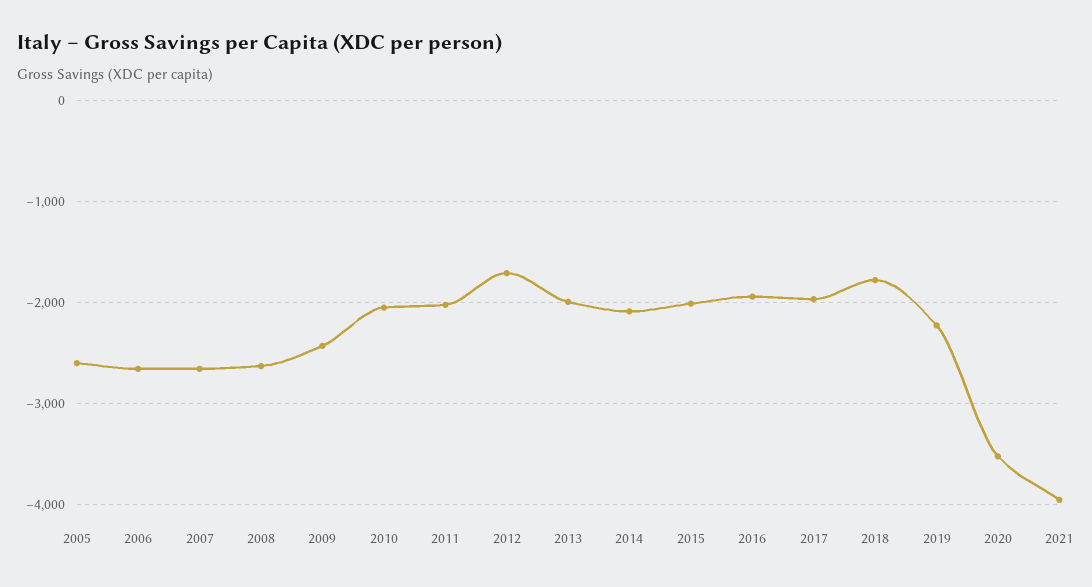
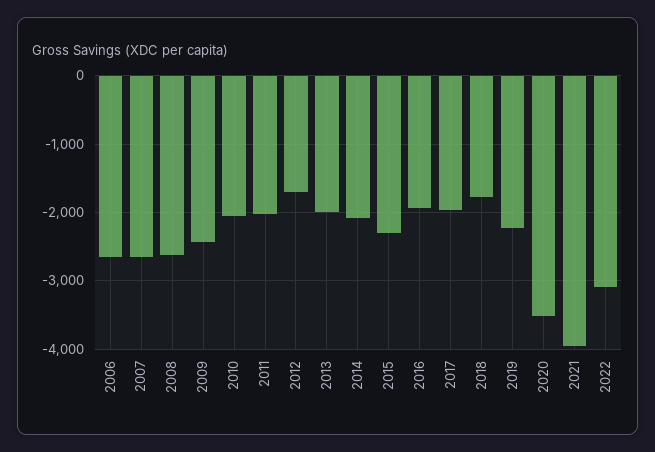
2005: -2600 -> none
2015: -2000 -> -2300
2022: none -> -3100

